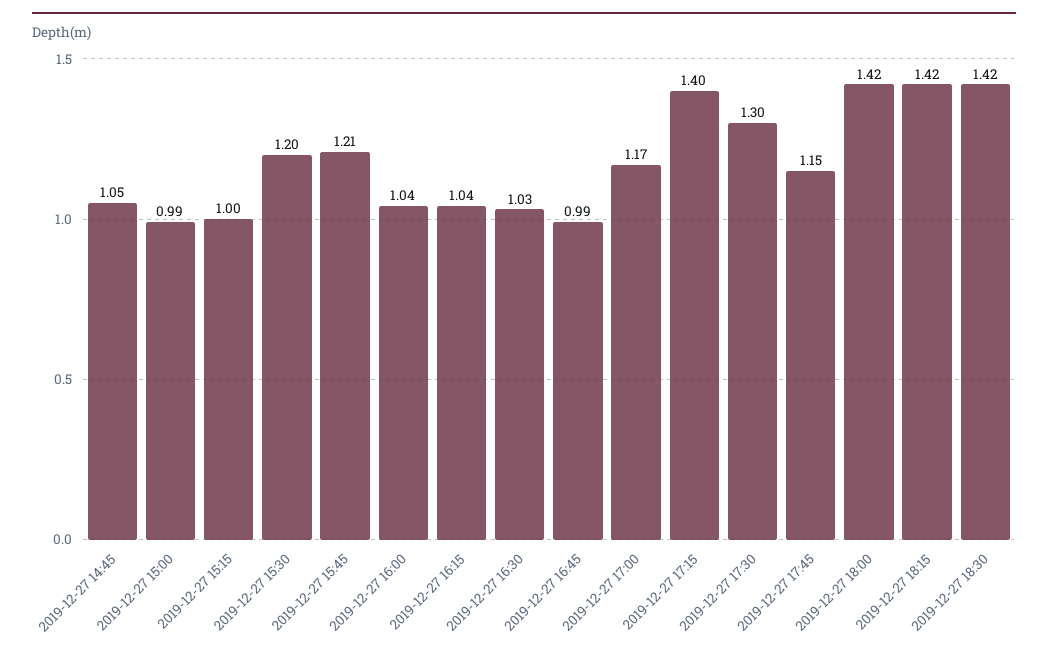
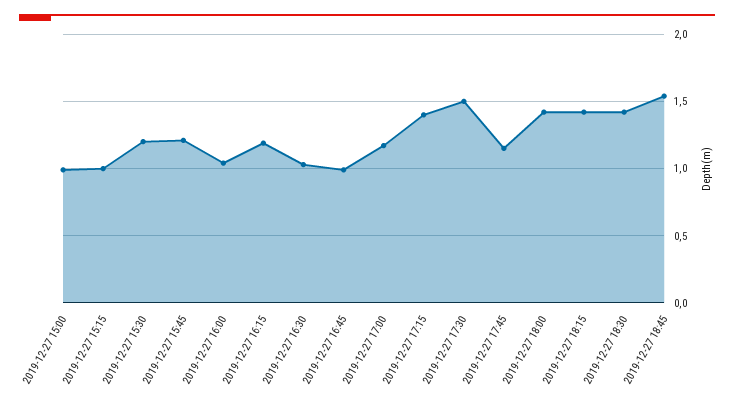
2019-12-27 14:45: 1.05 -> none
2019-12-27 16:15: 1.04 -> 1.2
2019-12-27 17:30: 1.3 -> 1.5
2019-12-27 18:45: none -> 1.55

